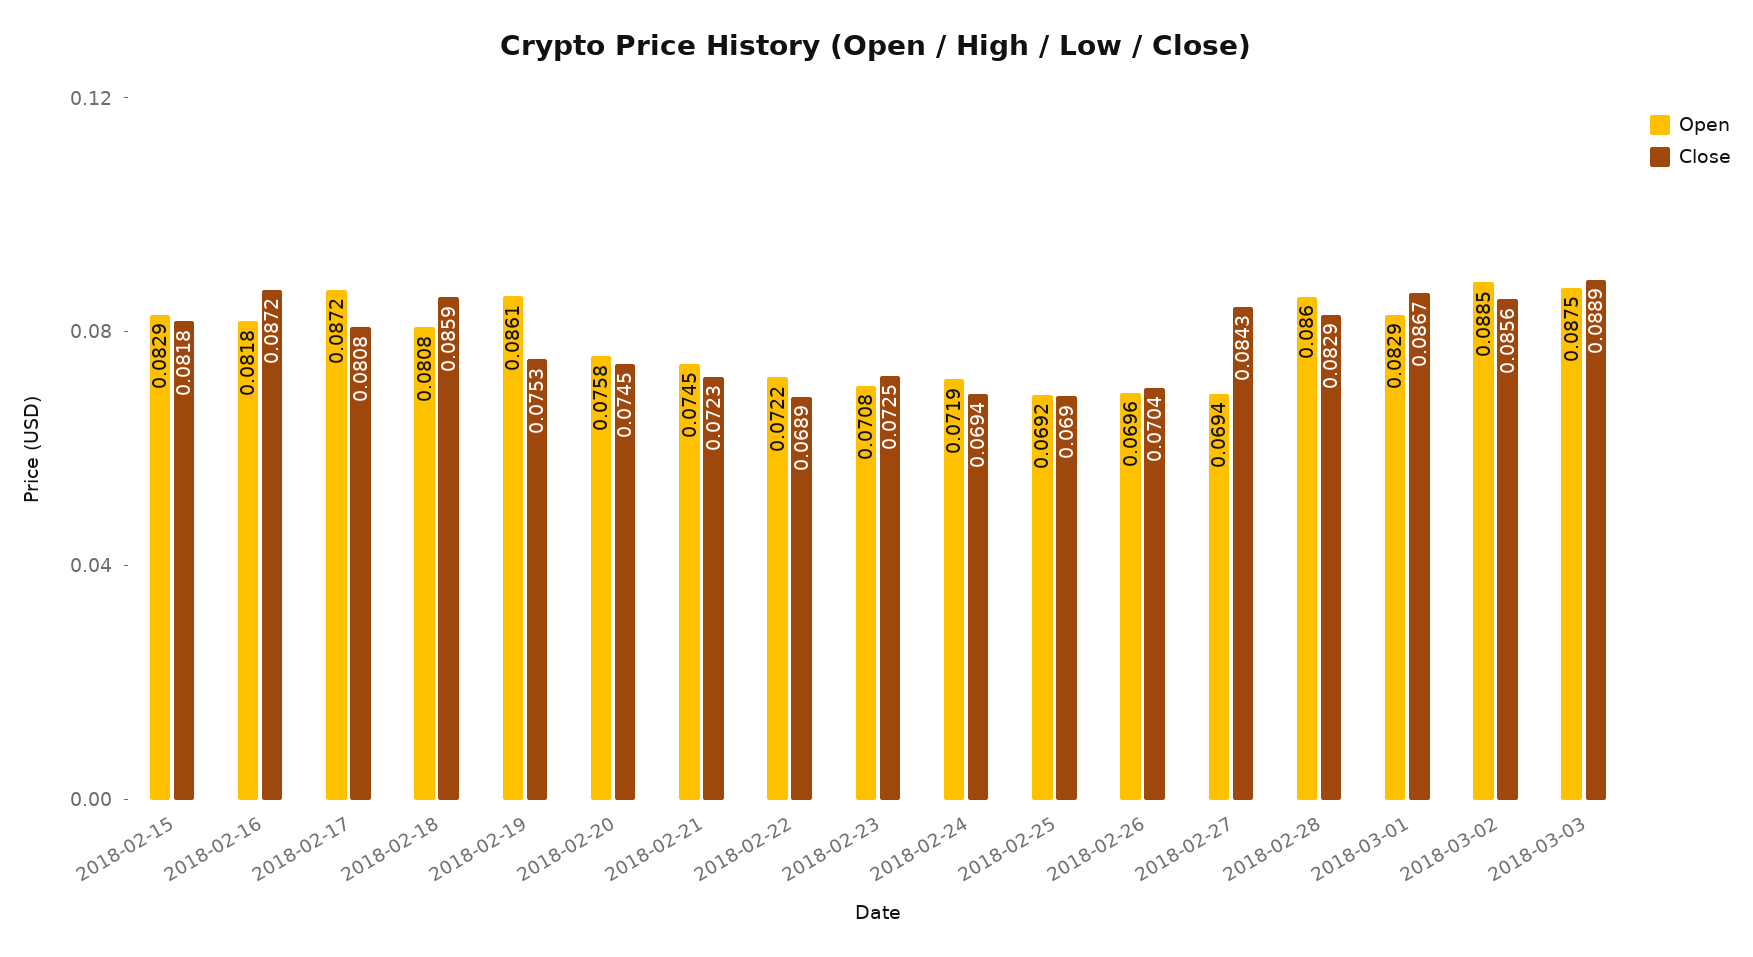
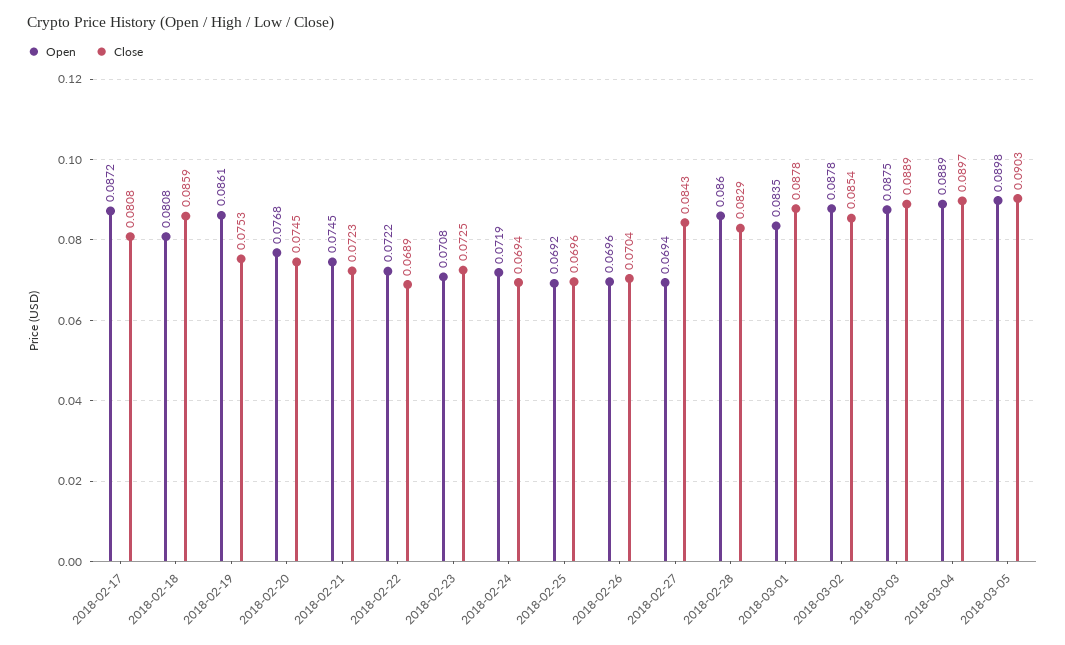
Open, 2018-02-15: 0.0829 -> none
Close, 2018-02-15: 0.0818 -> none
Open, 2018-02-16: 0.0818 -> none
Close, 2018-02-16: 0.0872 -> none
Open, 2018-02-20: 0.0758 -> 0.0768
Close, 2018-02-25: 0.069 -> 0.0696
Open, 2018-03-01: 0.0829 -> 0.0835
Close, 2018-03-01: 0.0867 -> 0.0878
Open, 2018-03-02: 0.0885 -> 0.0878
Close, 2018-03-02: 0.0856 -> 0.0854
Open, 2018-03-04: none -> 0.0889
Close, 2018-03-04: none -> 0.0897
Open, 2018-03-05: none -> 0.0898
Close, 2018-03-05: none -> 0.0903

